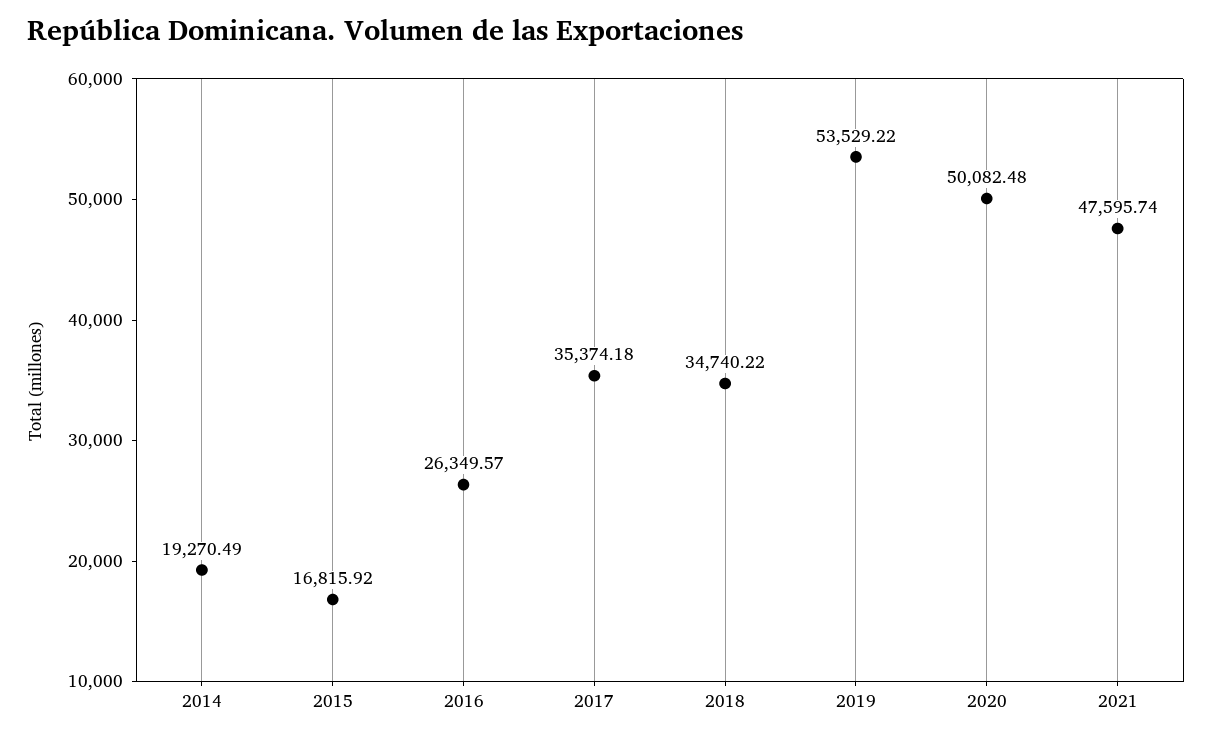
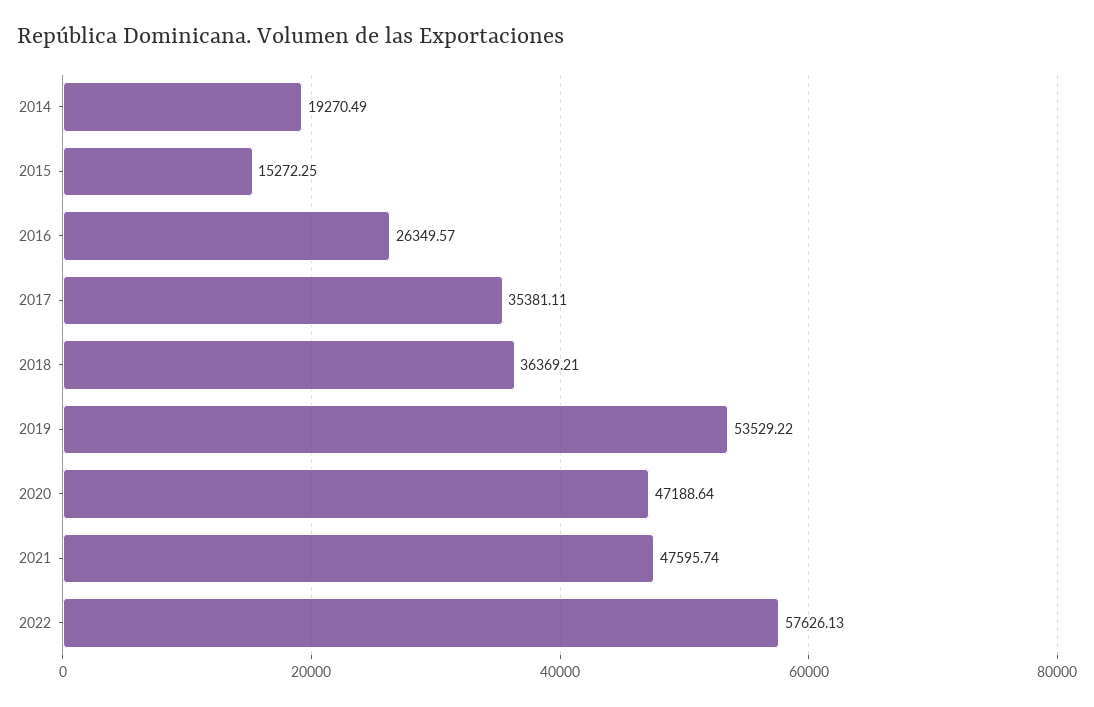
2015: 16815.92 -> 15272.25
2017: 35374.18 -> 35381.11
2018: 34740.22 -> 36369.21
2020: 50082.48 -> 47188.64
2022: none -> 57626.13

